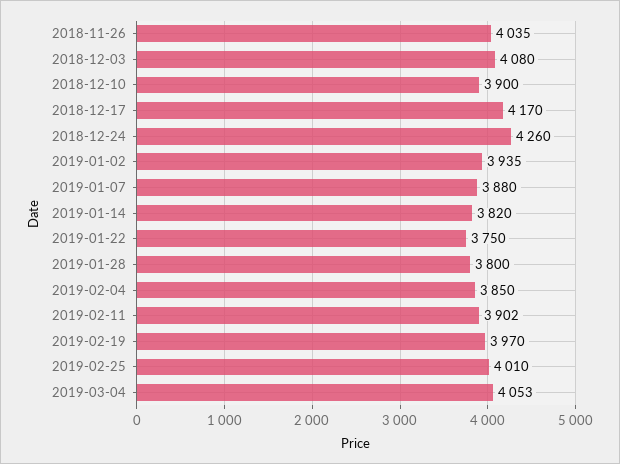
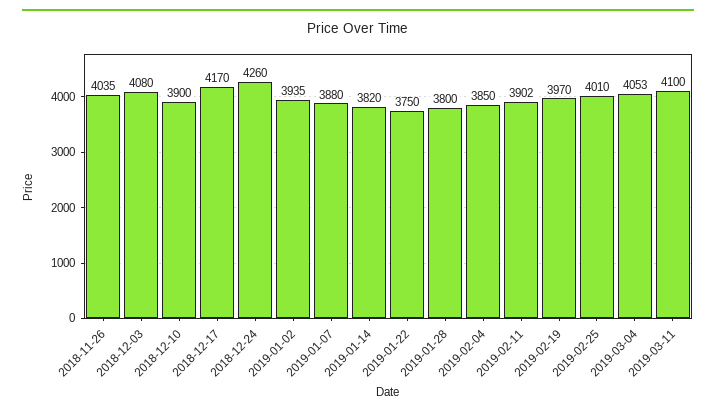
2019-03-11: none -> 4100

